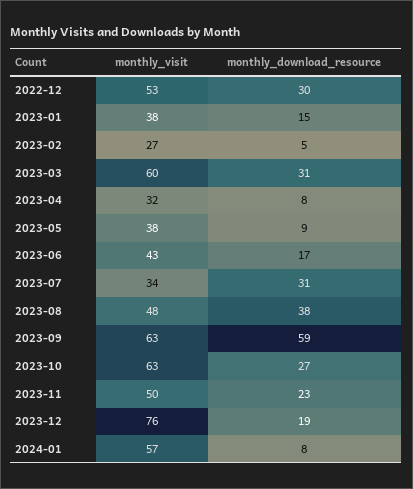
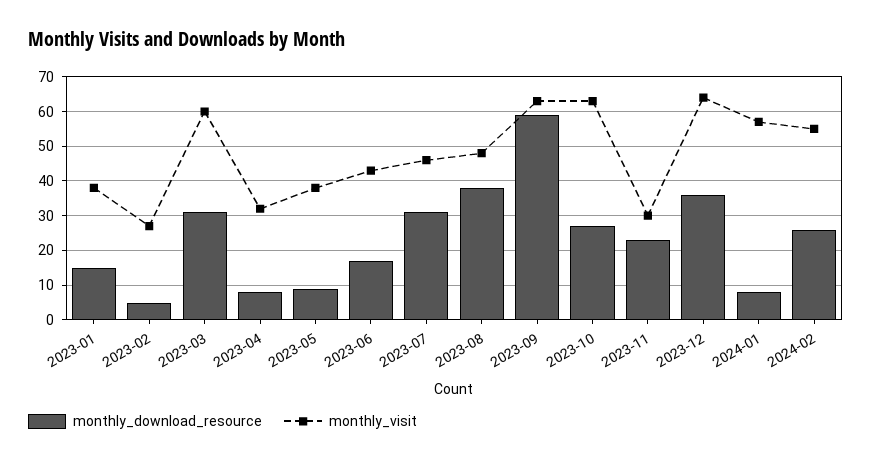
monthly_visit, 2022-12: 53 -> none
monthly_download_resource, 2022-12: 30 -> none
monthly_visit, 2023-07: 34 -> 45
monthly_visit, 2023-11: 50 -> 30
monthly_visit, 2023-12: 76 -> 65
monthly_download_resource, 2023-12: 19 -> 35
monthly_download_resource, 2024-02: none -> 25
monthly_visit, 2024-02: none -> 55

